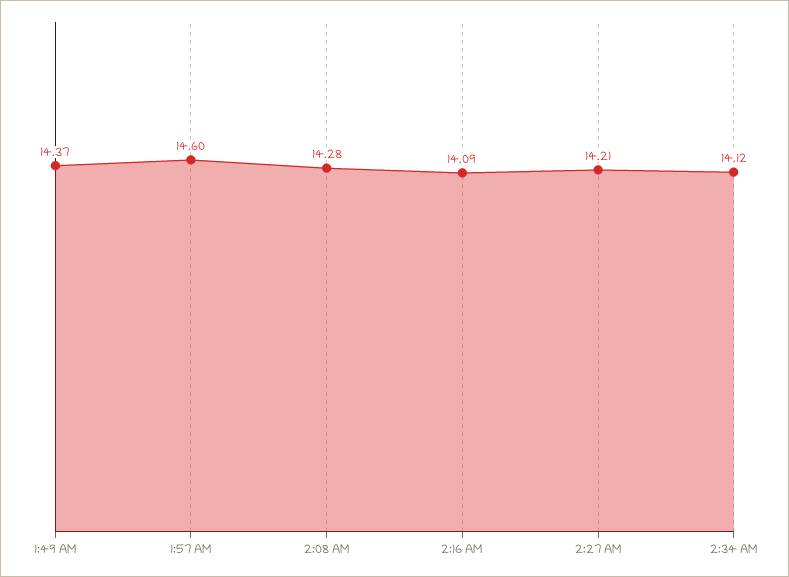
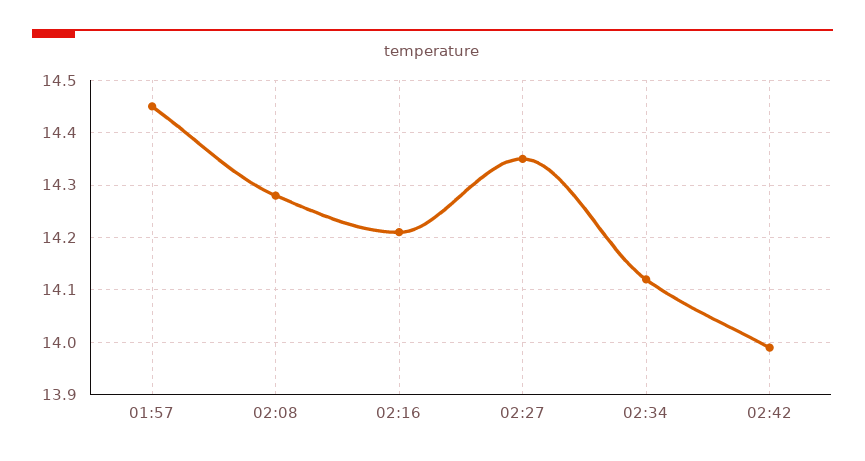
1:49 AM: 14.37 -> none
1:57 AM: 14.6 -> 14.45
2:16 AM: 14.09 -> 14.2
2:27 AM: 14.21 -> 14.35
02:42: none -> 14

